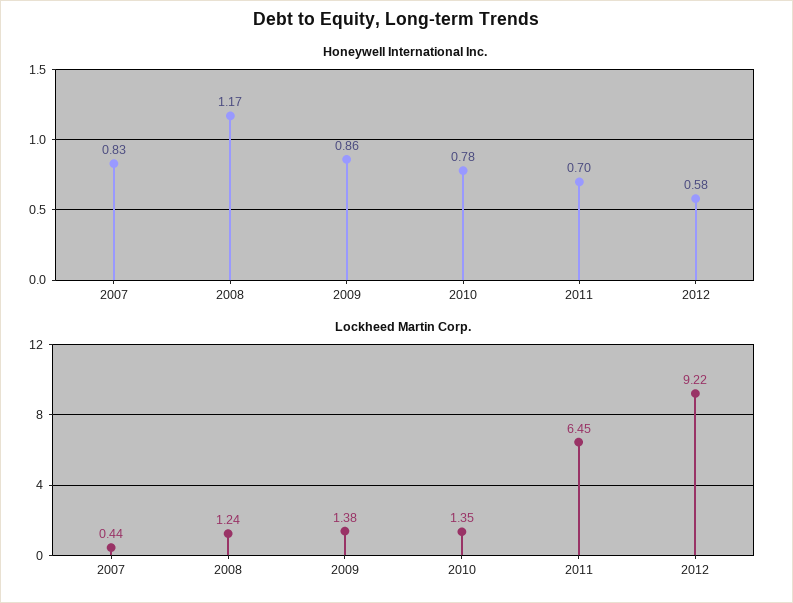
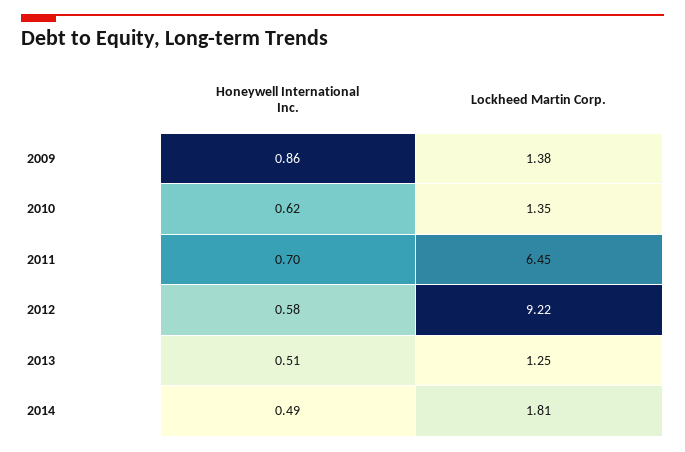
Honeywell International Inc., 2007: 0.83 -> none
Honeywell International Inc., 2008: 1.17 -> none
Honeywell International Inc., 2010: 0.78 -> 0.62
Lockheed Martin Corp., 2007: 0.44 -> none
Lockheed Martin Corp., 2008: 1.24 -> none
Honeywell International Inc., 2013: none -> 0.51
Lockheed Martin Corp., 2013: none -> 1.25
Honeywell International Inc., 2014: none -> 0.49
Lockheed Martin Corp., 2014: none -> 1.81

